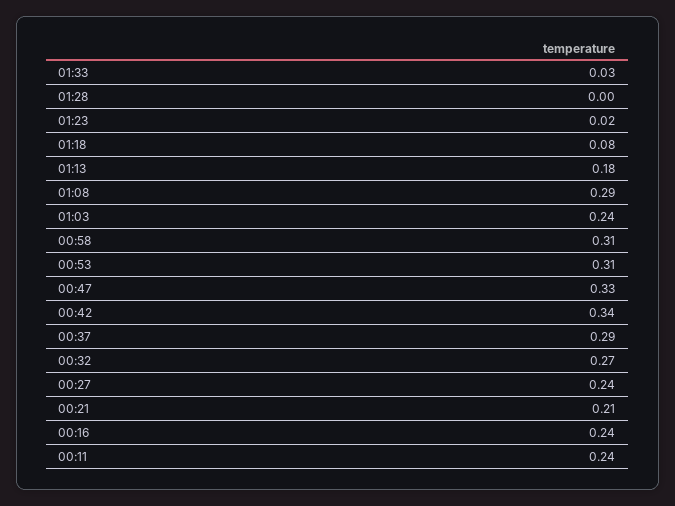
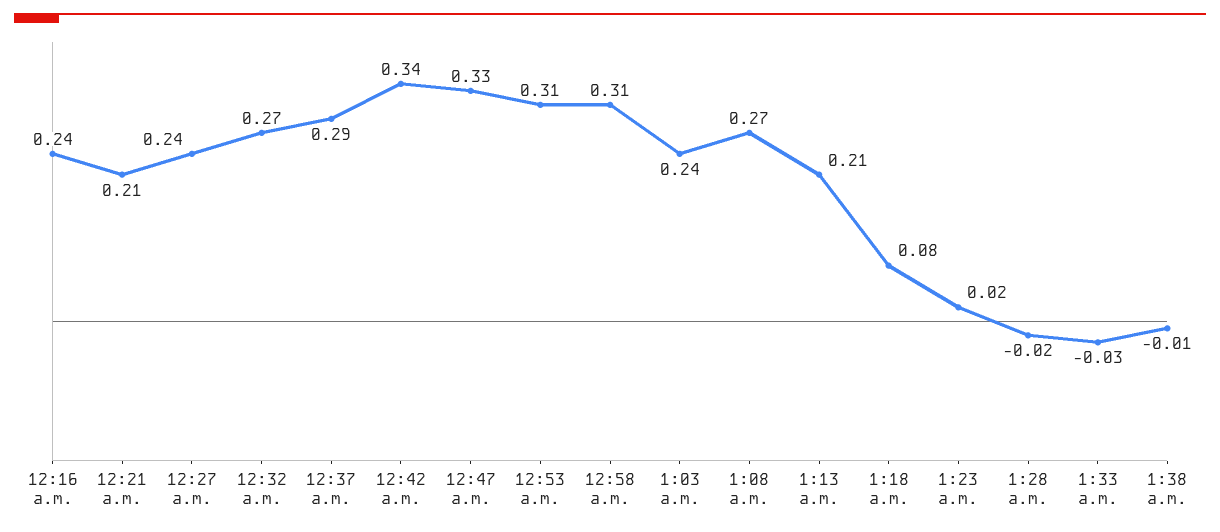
01:33: 0.03 -> -0.03
01:28: 0 -> -0.02
01:13: 0.18 -> 0.21
01:08: 0.29 -> 0.27
00:11: 0.24 -> none
1:38 a.m.: none -> -0.01

